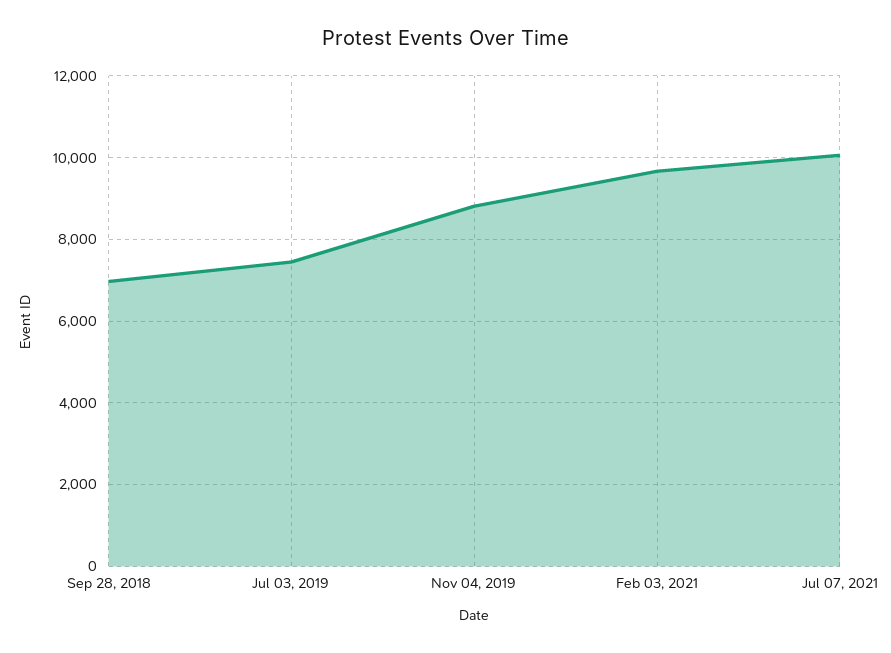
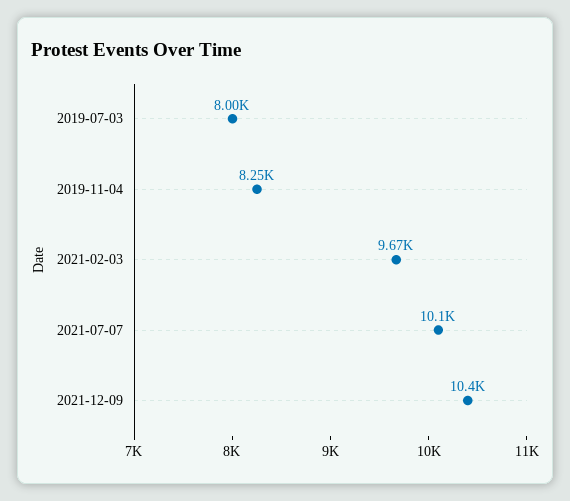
Sep 28, 2018: 7000 -> none
Jul 03, 2019: 7400 -> 8000
Nov 04, 2019: 8800 -> 8250
2021-12-09: none -> 10400

